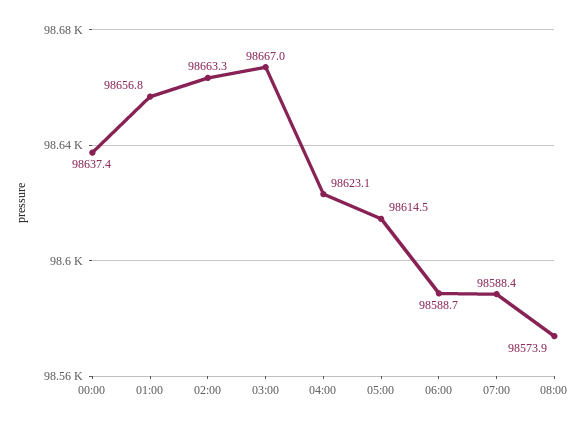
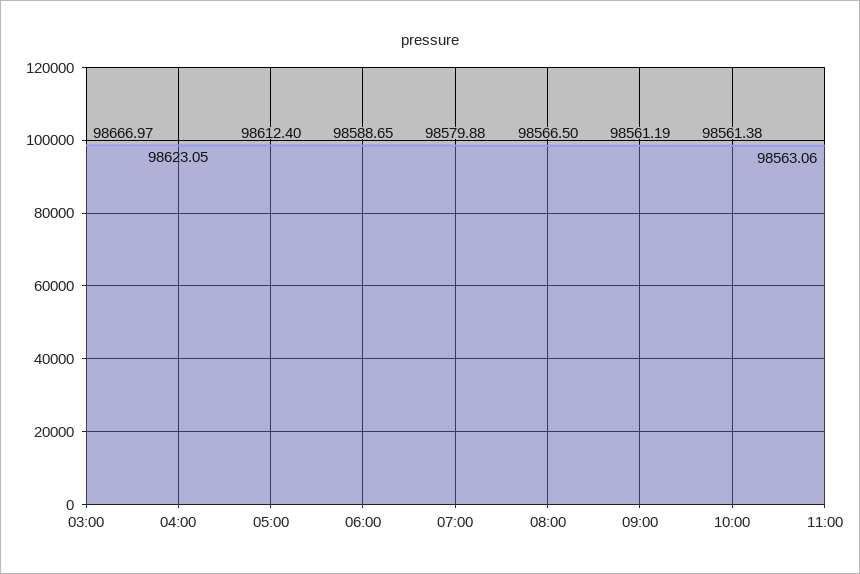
00:00: 98637.4 -> none
01:00: 98656.8 -> none
02:00: 98663.3 -> none
05:00: 98614.5 -> 98612.4
07:00: 98588.4 -> 98579.88
08:00: 98573.9 -> 98566.5
09:00: none -> 98561.19
10:00: none -> 98561.38
11:00: none -> 98563.06

